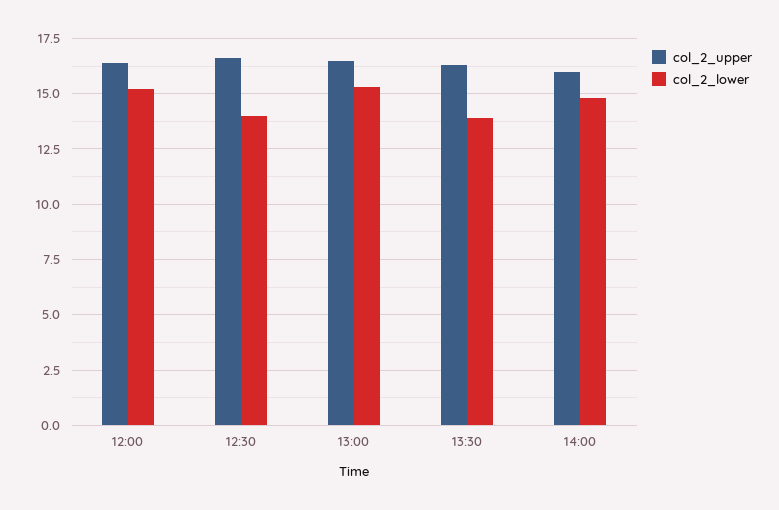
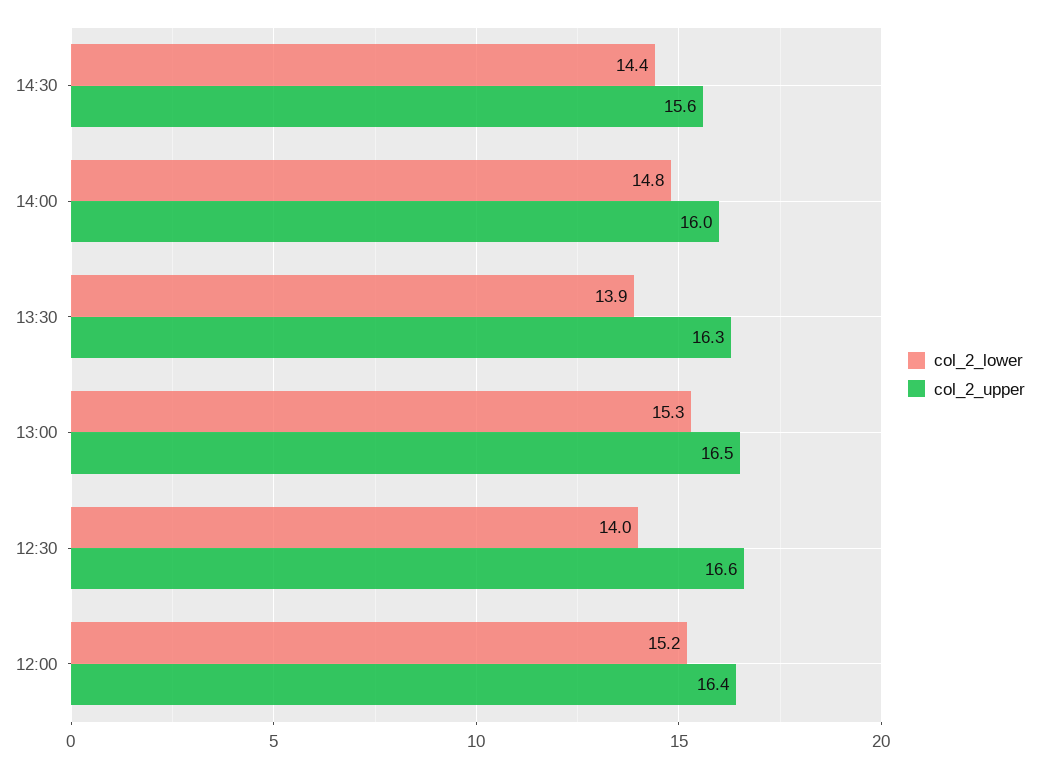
col_2_lower, 14:30: none -> 14.4
col_2_upper, 14:30: none -> 15.6

